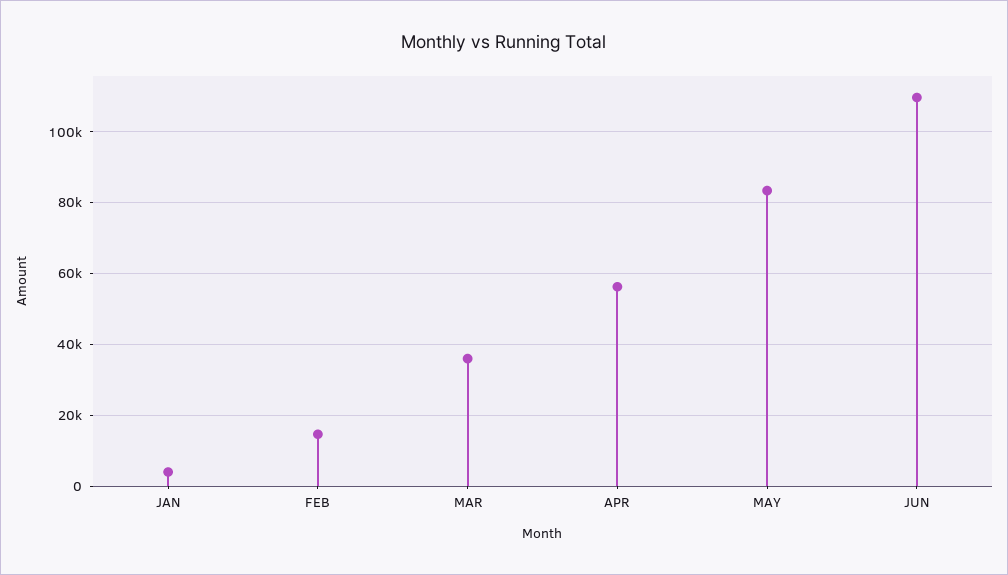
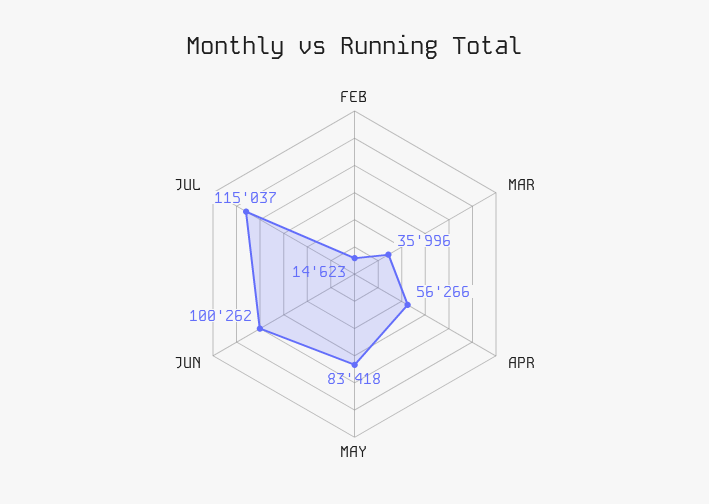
JAN: 4000 -> none
JUN: 110000 -> 100262
JUL: none -> 115037

